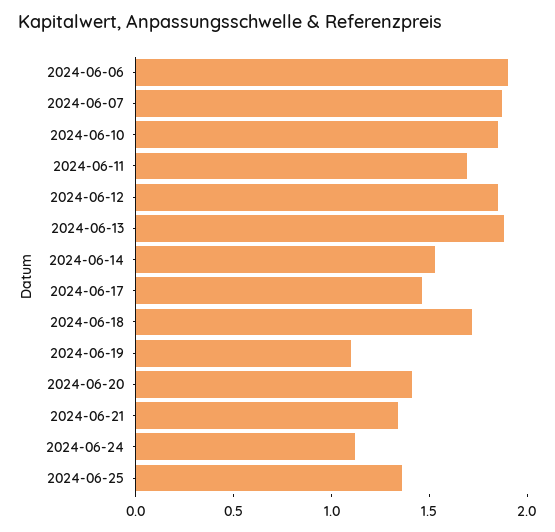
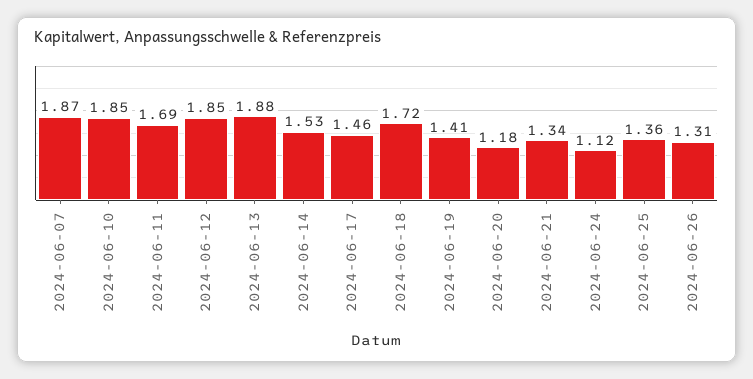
2024-06-06: 1.9 -> none
2024-06-19: 1.1 -> 1.41
2024-06-20: 1.4 -> 1.18
2024-06-26: none -> 1.31

